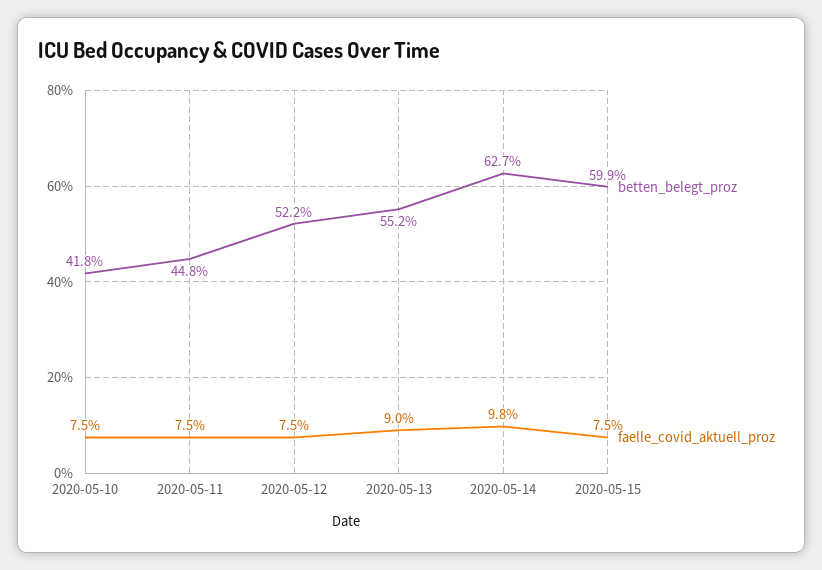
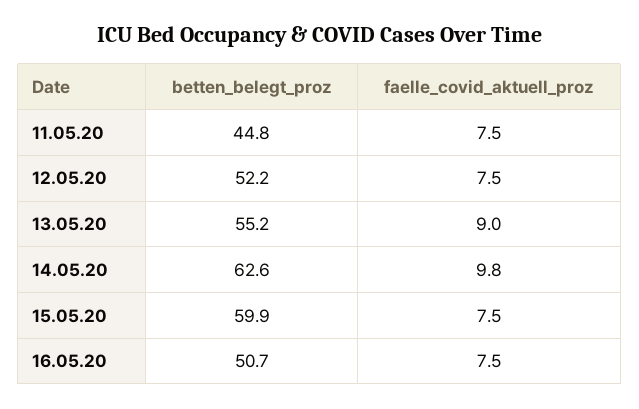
betten_belegt_proz, 2020-05-10: 41.8 -> none
faelle_covid_aktuell_proz, 2020-05-10: 7.5 -> none
betten_belegt_proz, 2020-05-14: 62.7 -> 62.6
betten_belegt_proz, 16.05.20: none -> 50.7
faelle_covid_aktuell_proz, 16.05.20: none -> 7.5

